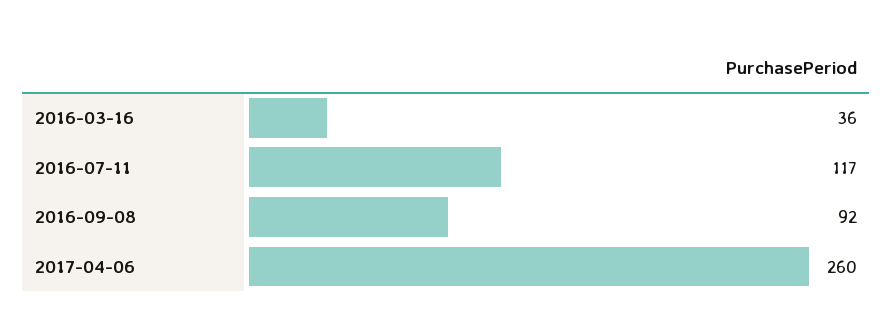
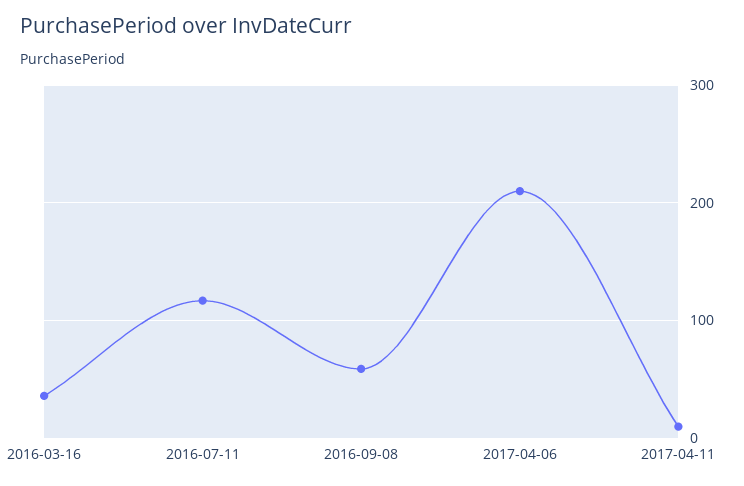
2016-09-08: 92 -> 60
2017-04-06: 260 -> 210
2017-04-11: none -> 10

